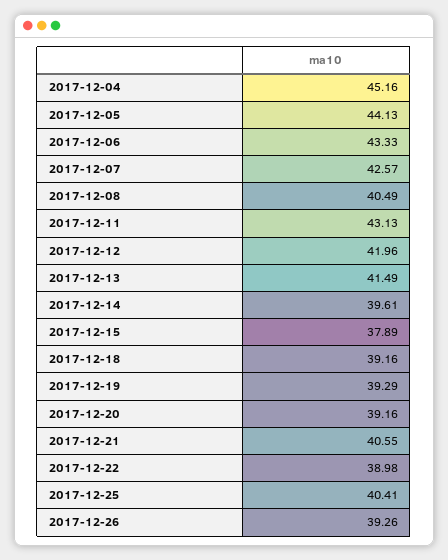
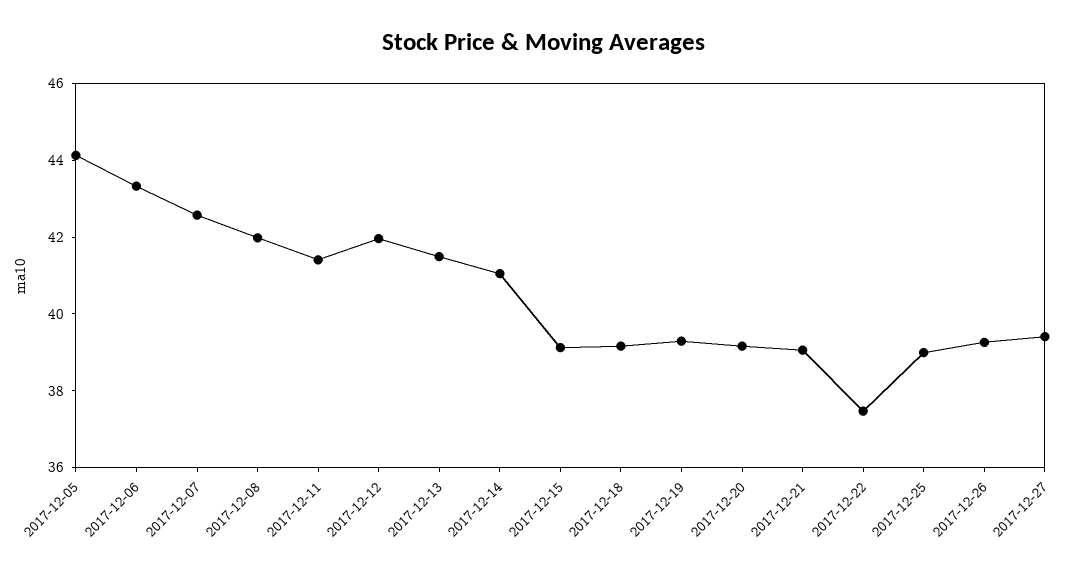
2017-12-04: 45.16 -> none
2017-12-08: 40.49 -> 42
2017-12-11: 43.13 -> 41.5
2017-12-14: 39.61 -> 41
2017-12-15: 37.89 -> 39
2017-12-21: 40.55 -> 39
2017-12-22: 38.98 -> 37.5
2017-12-25: 40.41 -> 39
2017-12-27: none -> 39.5

